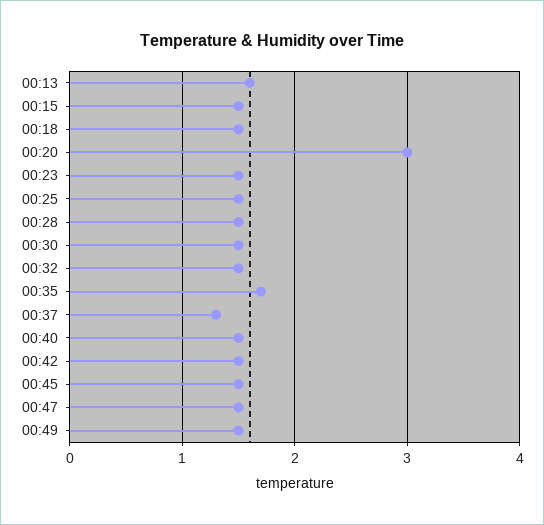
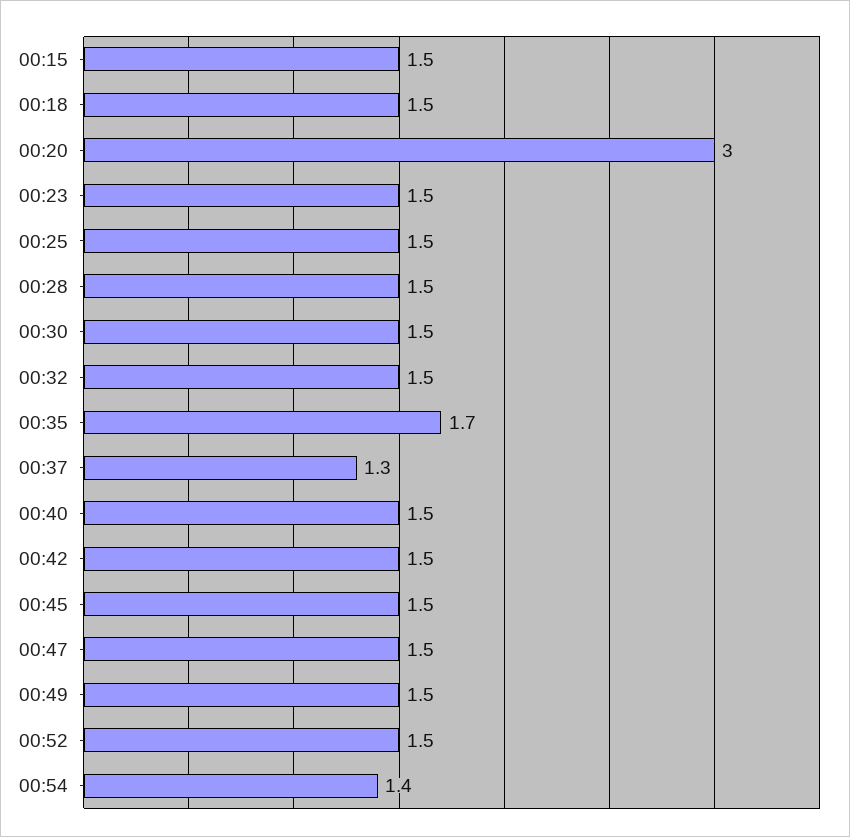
00:13: 1.6 -> none
00:52: none -> 1.5
00:54: none -> 1.4

